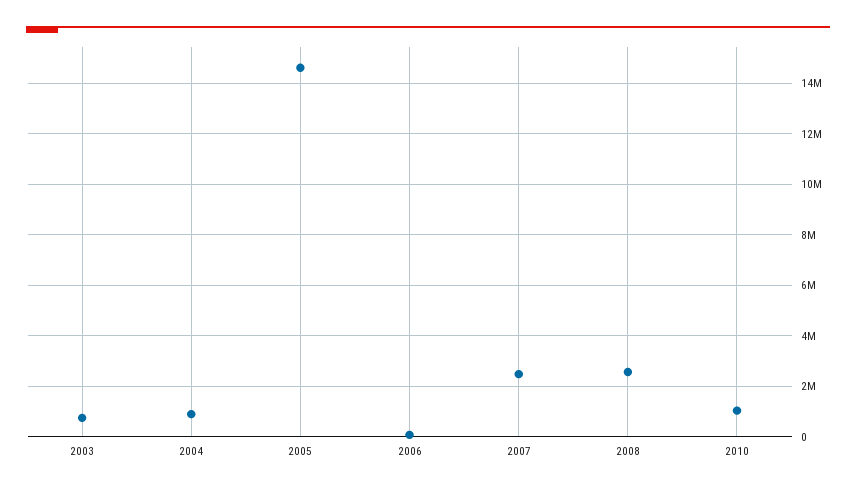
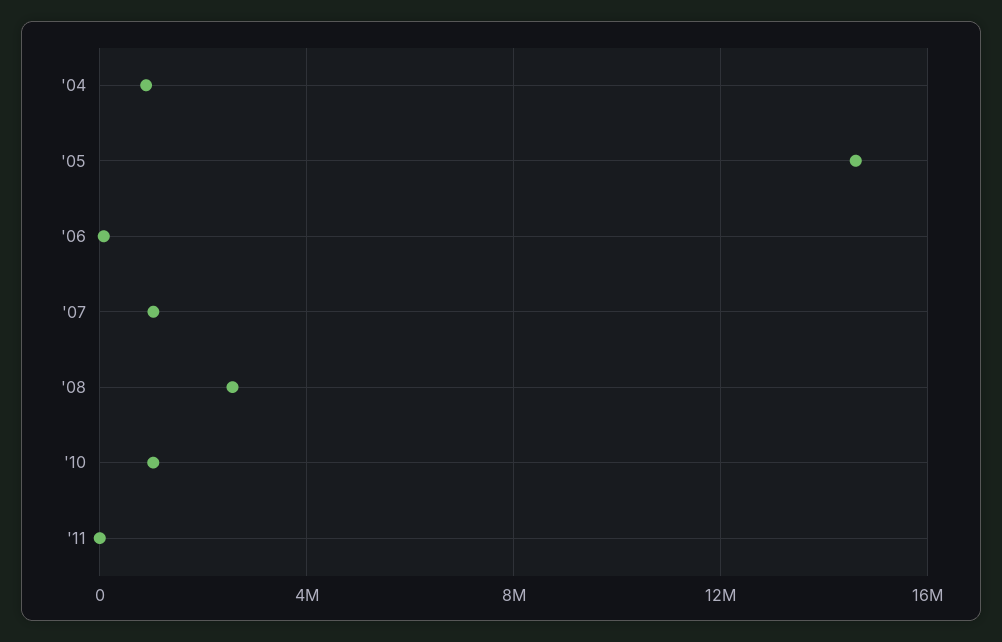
2003: 750000 -> none
2007: 2500000 -> 1000000
'11: none -> 0

